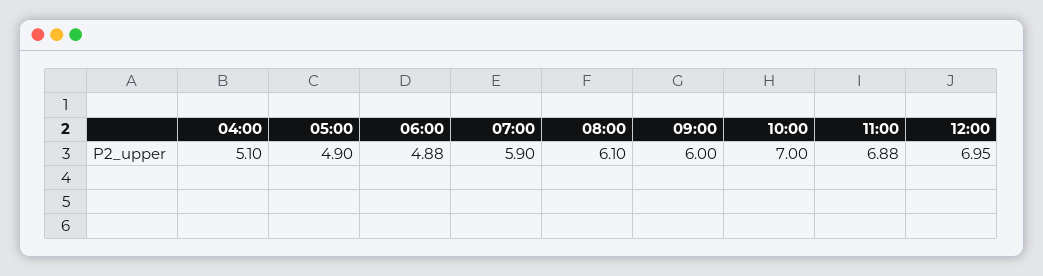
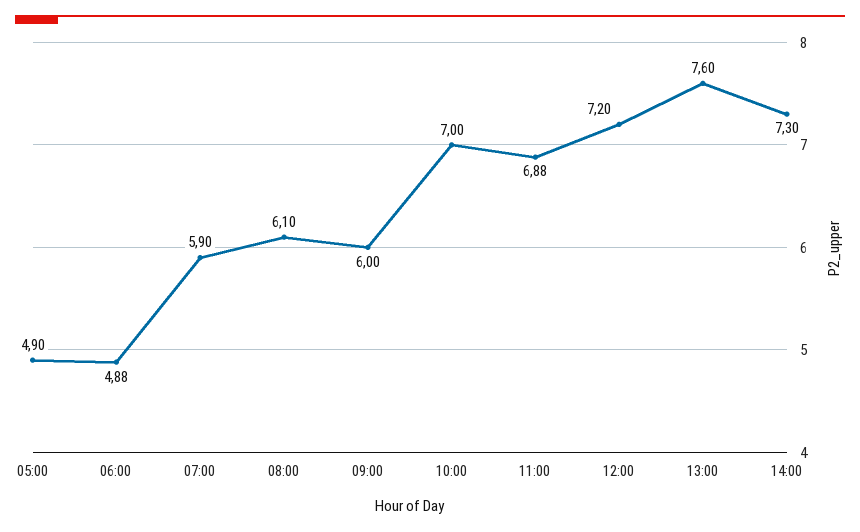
04:00: 5.1 -> none
12:00: 6.95 -> 7.2
13:00: none -> 7.6
14:00: none -> 7.3

